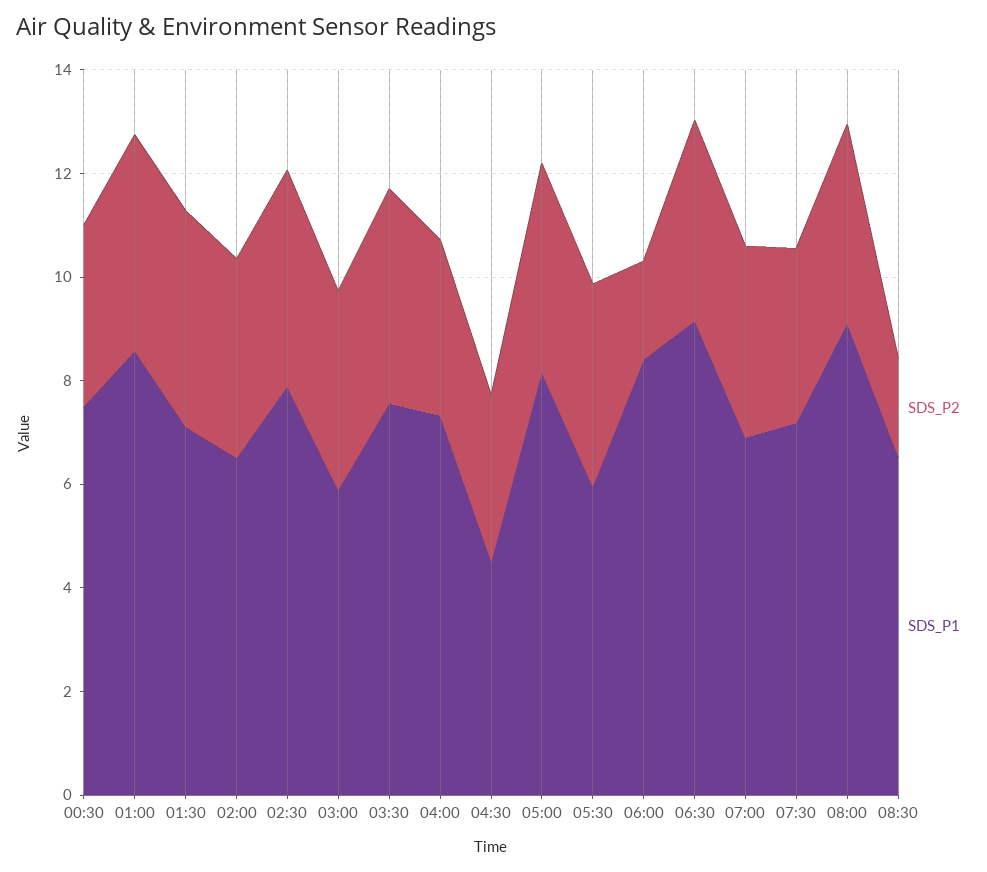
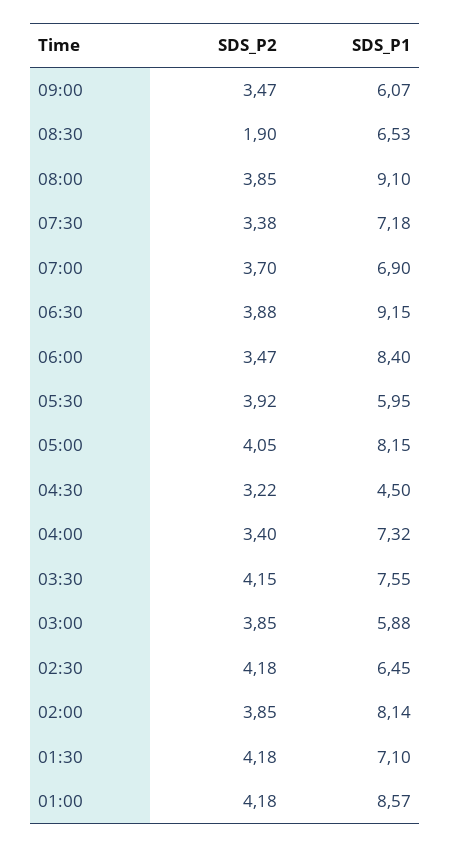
SDS_P2, 00:30: 3.5 -> none
SDS_P1, 00:30: 7.5 -> none
SDS_P1, 02:00: 6.5 -> 8.14
SDS_P1, 02:30: 8 -> 6.45
SDS_P2, 06:00: 2 -> 3.47
SDS_P2, 09:00: none -> 3.47
SDS_P1, 09:00: none -> 6.07

